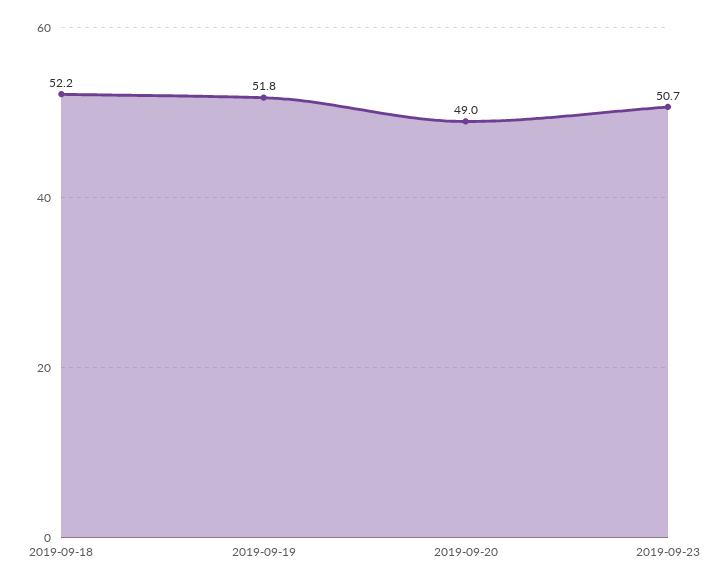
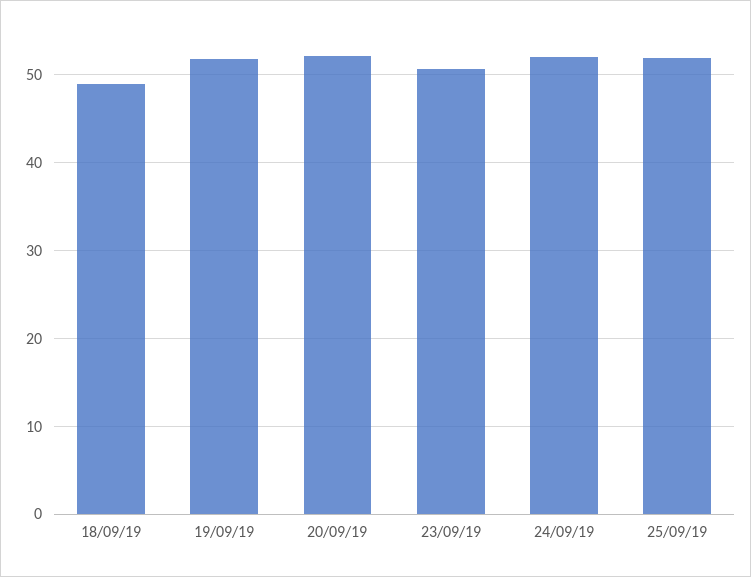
2019-09-18: 52.2 -> 49
2019-09-20: 49 -> 52
24/09/19: none -> 52
25/09/19: none -> 52

